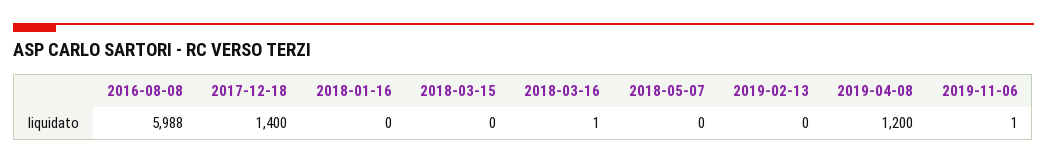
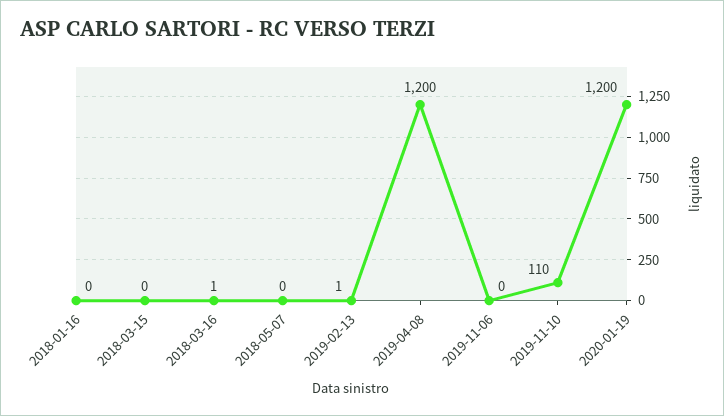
2016-08-08: 5988 -> none
2017-12-18: 1400 -> none
2019-02-13: 0 -> 1
2019-11-06: 1 -> 0
2019-11-10: none -> 110
2020-01-19: none -> 1200

